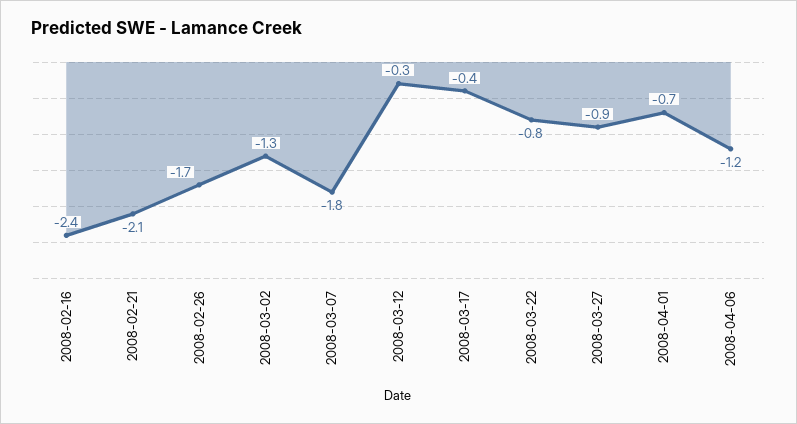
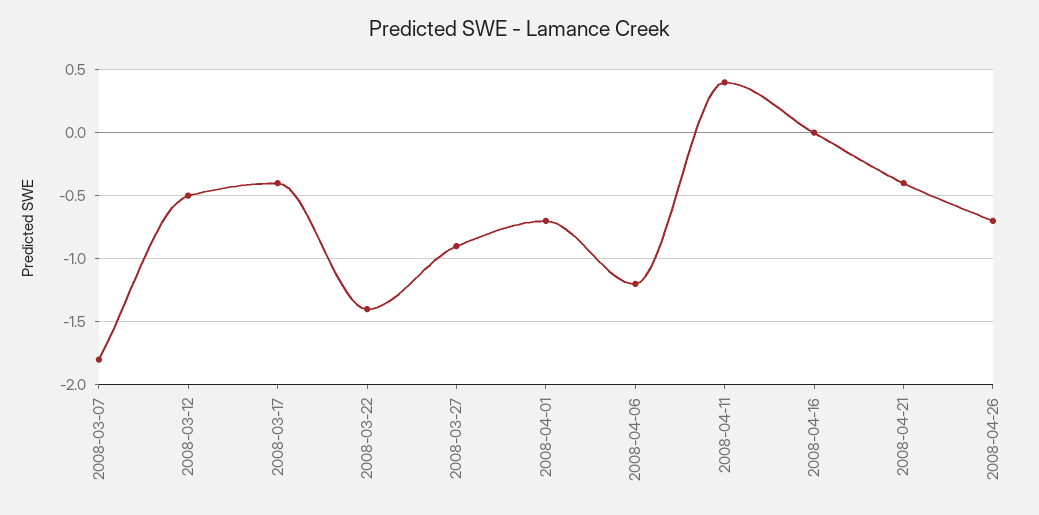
2008-02-16: -2.4 -> none
2008-02-21: -2.1 -> none
2008-02-26: -1.7 -> none
2008-03-02: -1.3 -> none
2008-03-12: -0.3 -> -0.5
2008-03-22: -0.8 -> -1.4
2008-04-11: none -> 0.4
2008-04-16: none -> 0
2008-04-21: none -> -0.4
2008-04-26: none -> -0.7

